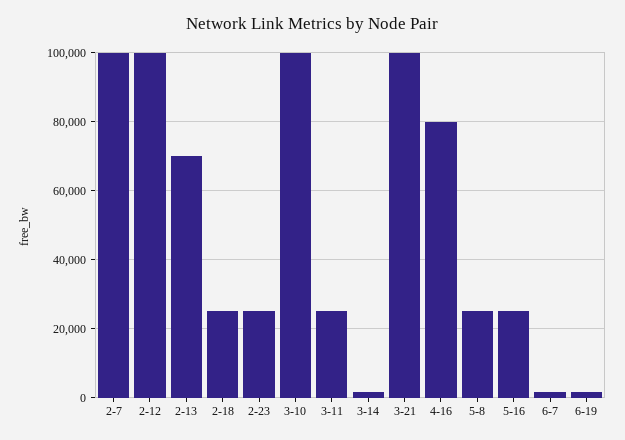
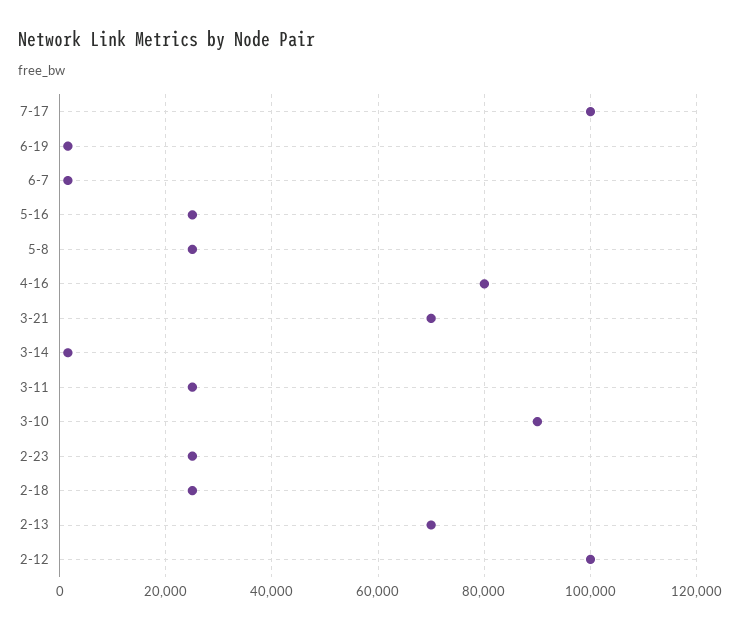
2-7: 100000 -> none
3-10: 100000 -> 90000
3-21: 100000 -> 70000
7-17: none -> 100000

